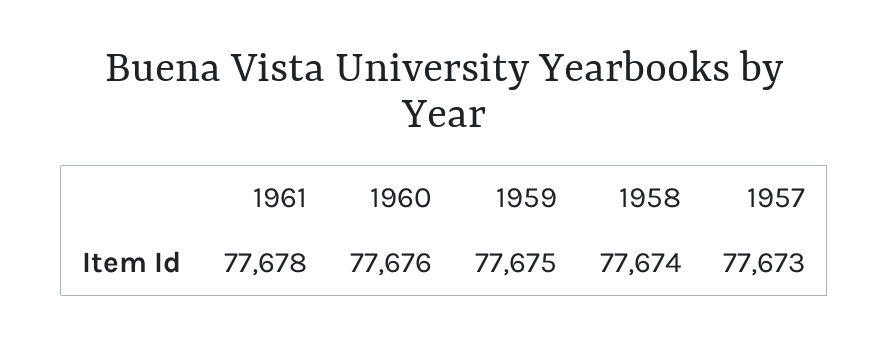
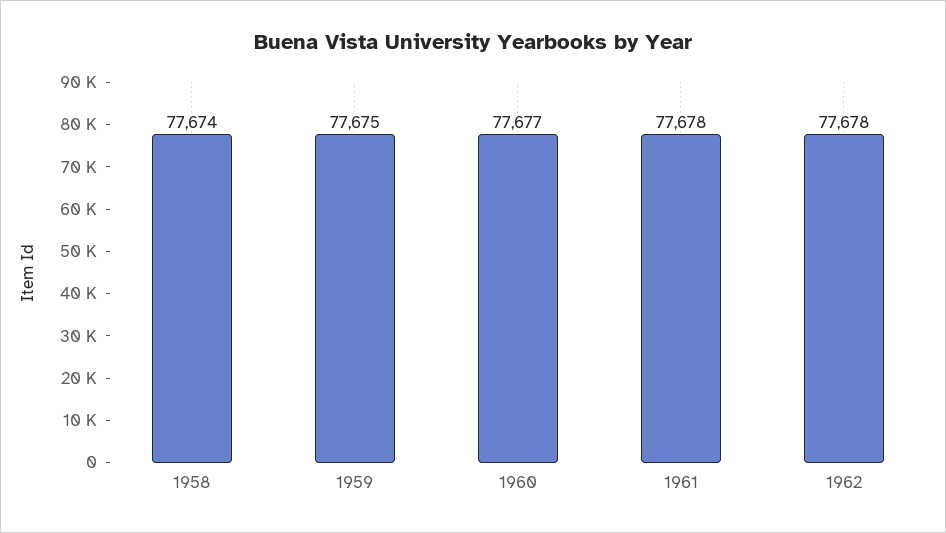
1960: 77676 -> 77677
1957: 77673 -> none
1962: none -> 77678

